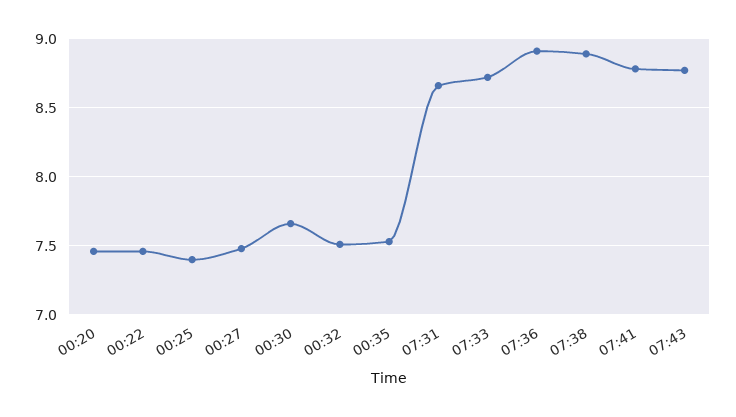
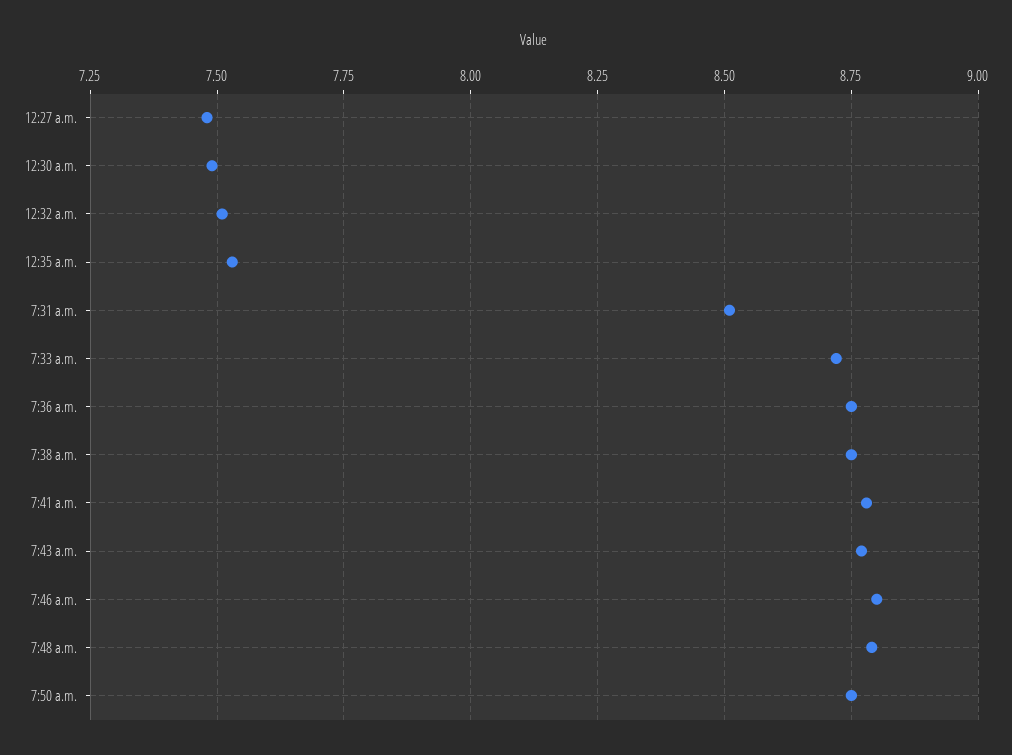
00:20: 7.45 -> none
00:22: 7.45 -> none
00:25: 7.4 -> none
00:30: 7.65 -> 7.5
07:31: 8.65 -> 8.5
07:36: 8.9 -> 8.75
07:38: 8.9 -> 8.75
7:46 a.m.: none -> 8.8
7:48 a.m.: none -> 8.8
7:50 a.m.: none -> 8.75

